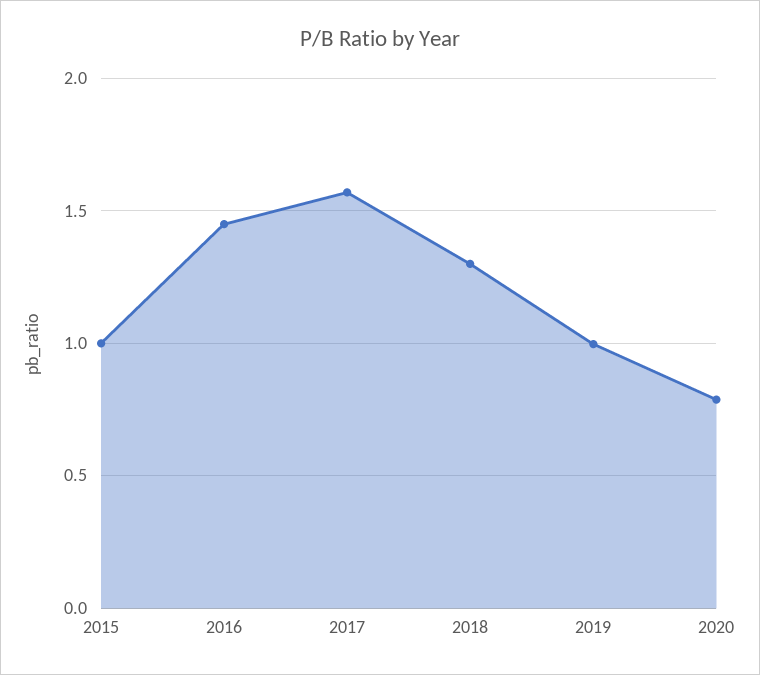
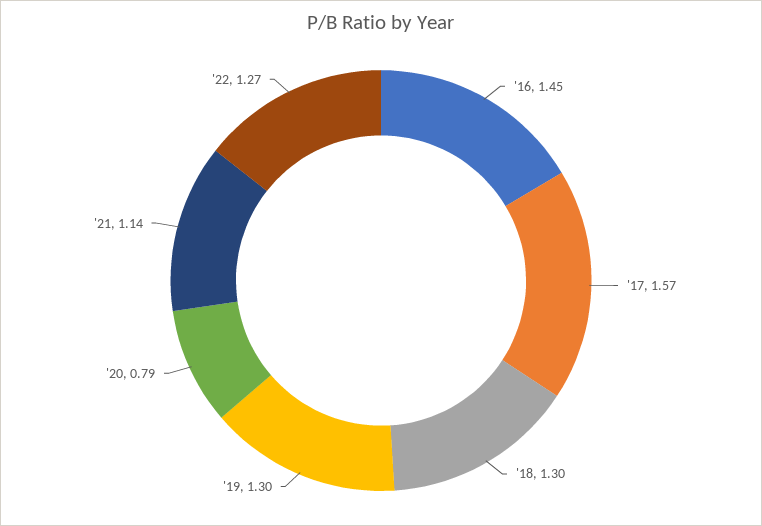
2015: 1 -> none
2019: 1 -> 1.3
'21: none -> 1.14
'22: none -> 1.27

